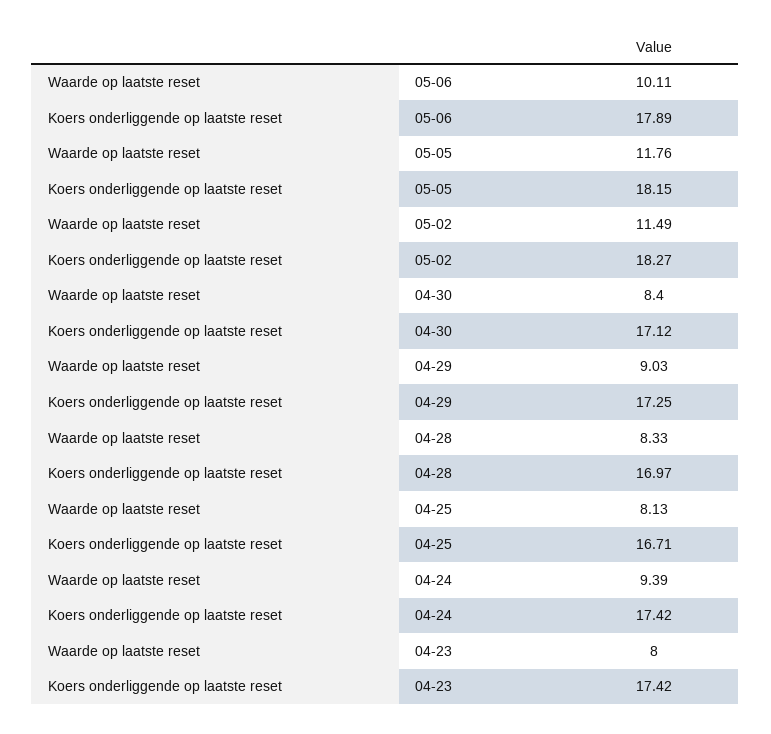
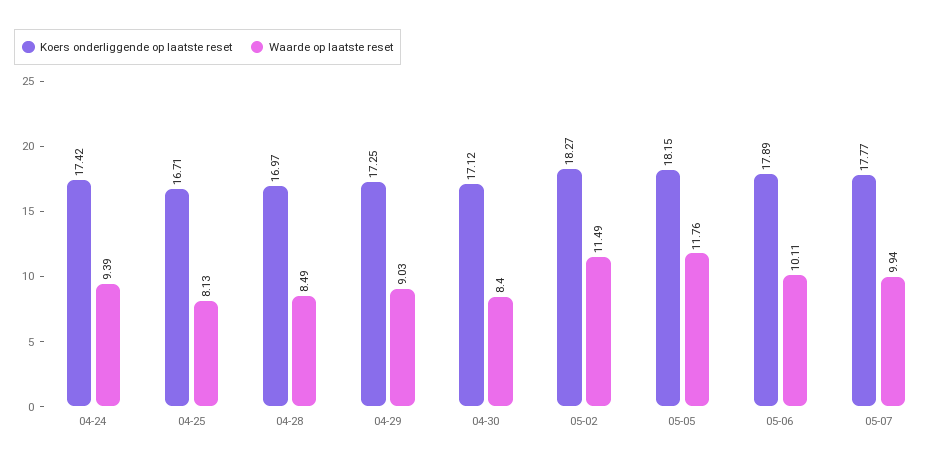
Waarde op laatste reset, 04-28: 8.33 -> 8.49
Waarde op laatste reset, 04-23: 8 -> none
Koers onderliggende op laatste reset, 04-23: 17.42 -> none
Koers onderliggende op laatste reset, 05-07: none -> 17.77
Waarde op laatste reset, 05-07: none -> 9.94

